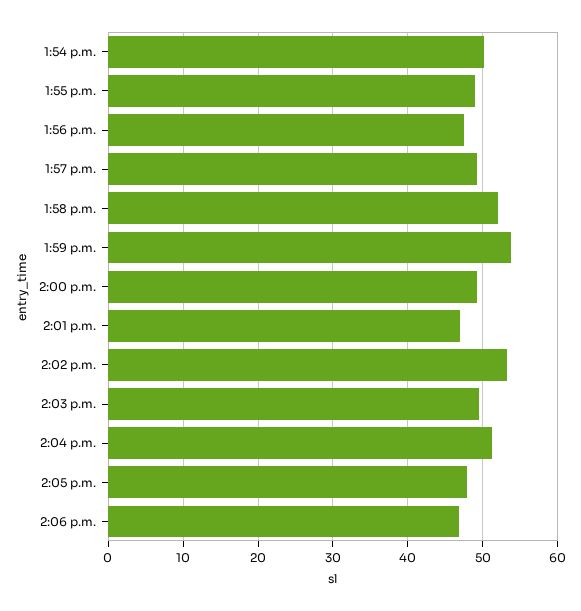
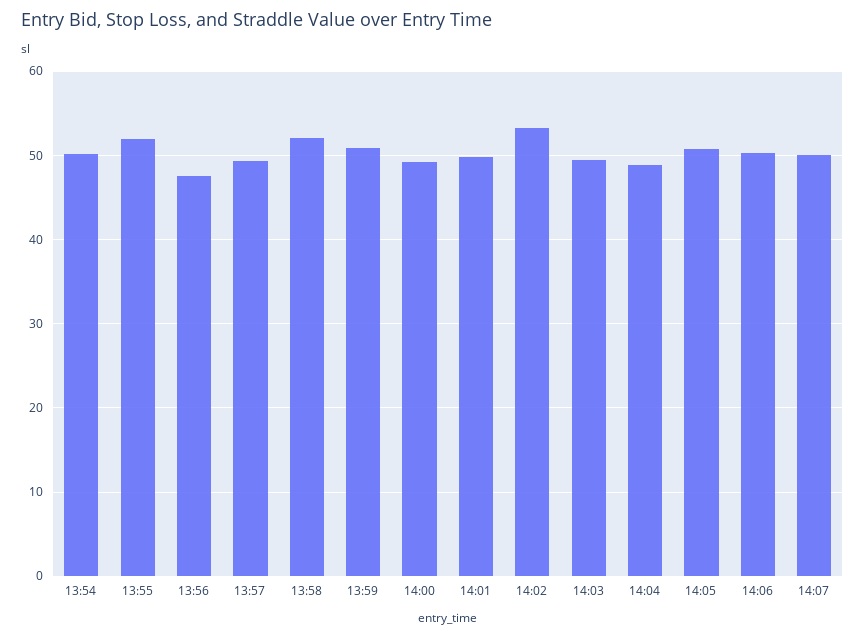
1:55 p.m.: 49 -> 52
1:59 p.m.: 54 -> 51
2:01 p.m.: 47 -> 50
2:04 p.m.: 51 -> 49
2:05 p.m.: 48 -> 51
2:06 p.m.: 47 -> 50
14:07: none -> 50

